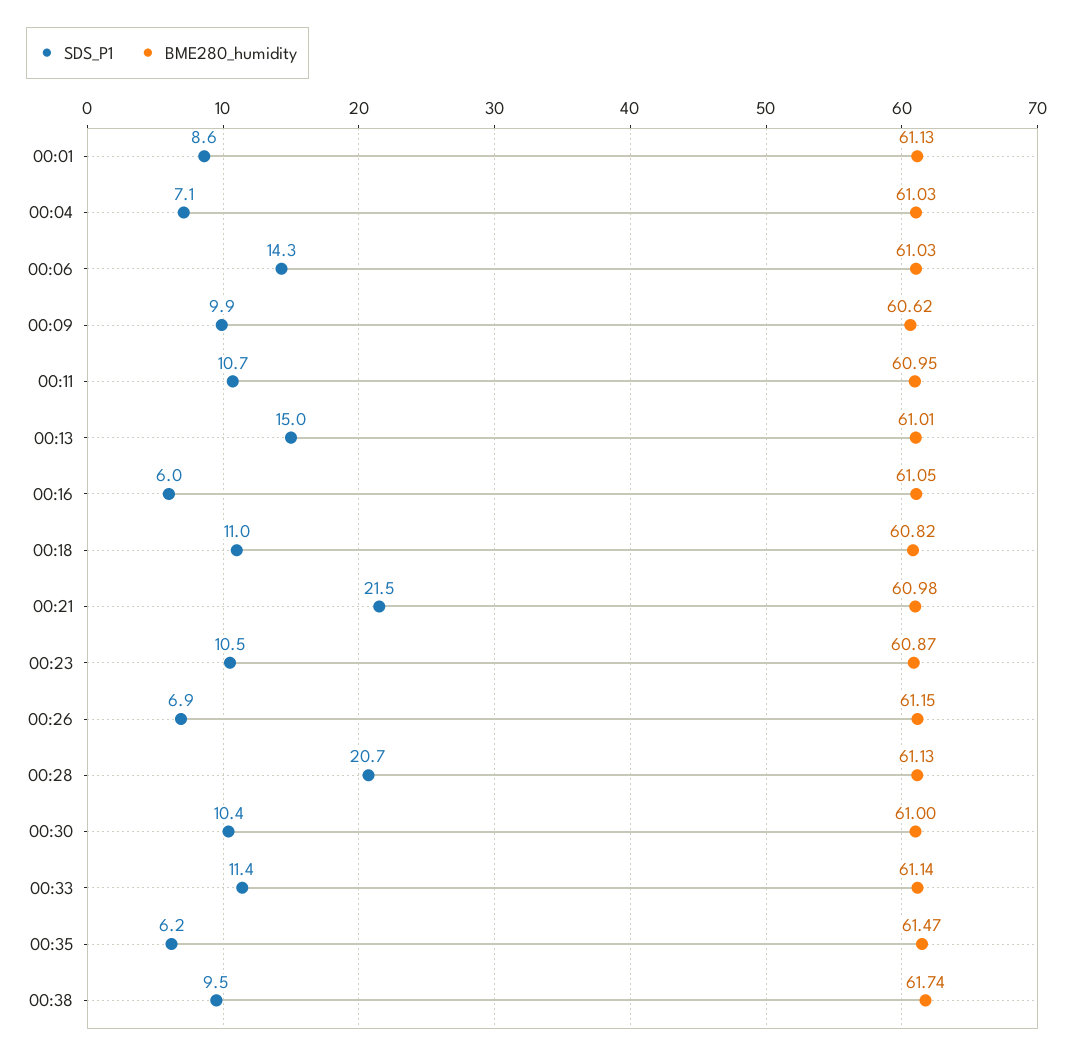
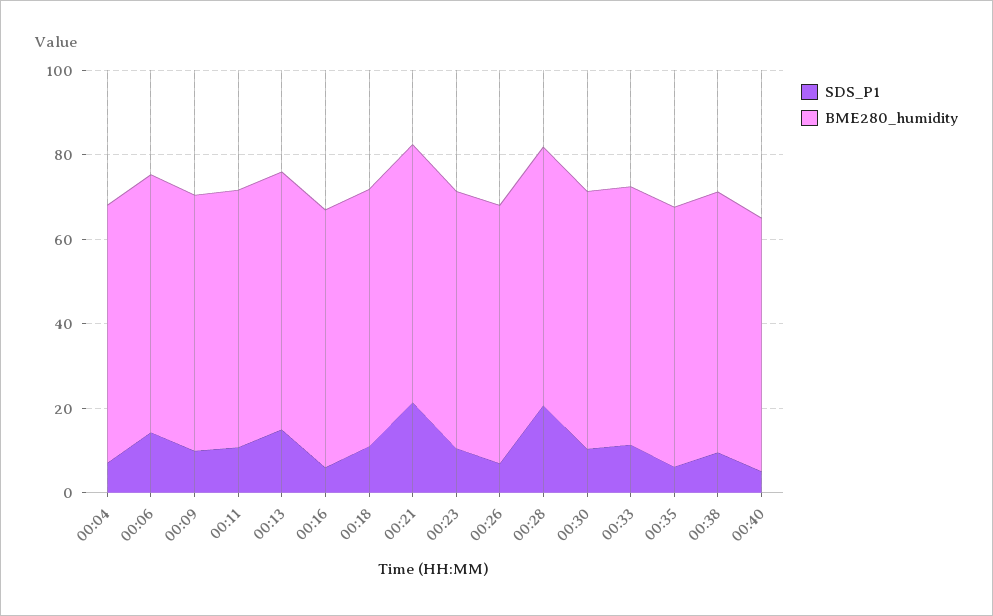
SDS_P1, 00:01: 8.6 -> none
BME280_humidity, 00:01: 61.13 -> none
SDS_P1, 00:40: none -> 5
BME280_humidity, 00:40: none -> 60

